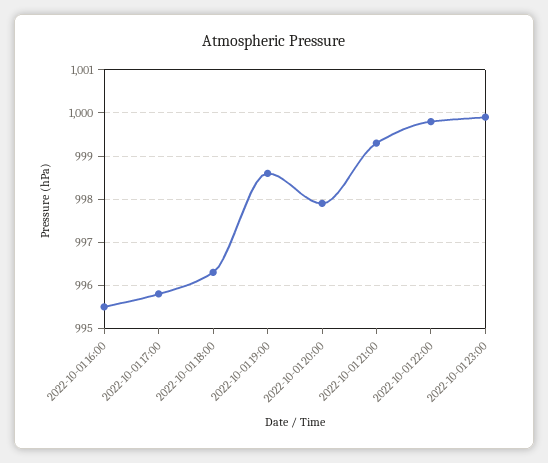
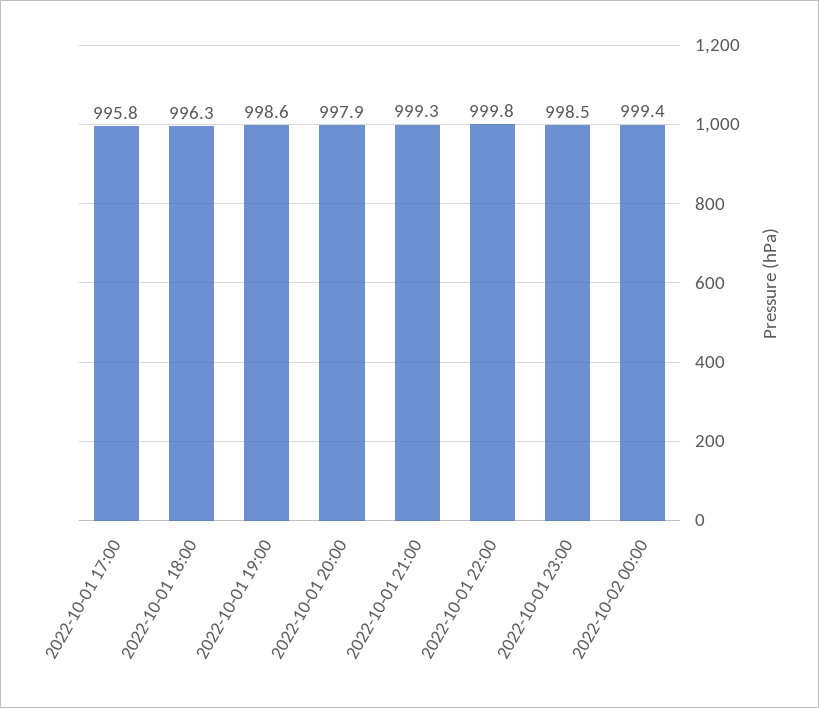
2022-10-01 16:00: 995.5 -> none
2022-10-01 23:00: 1000 -> 998.5
2022-10-02 00:00: none -> 999.4

